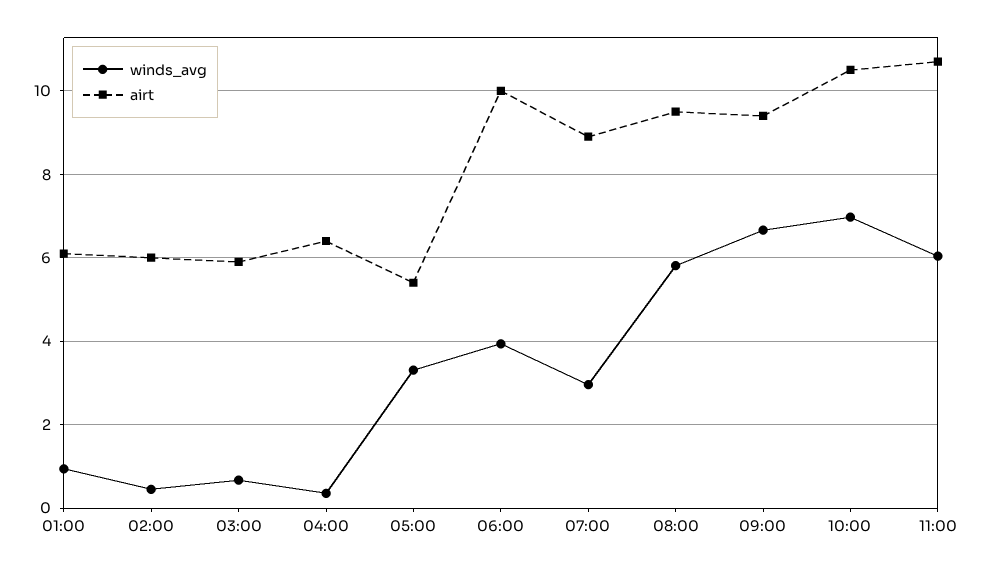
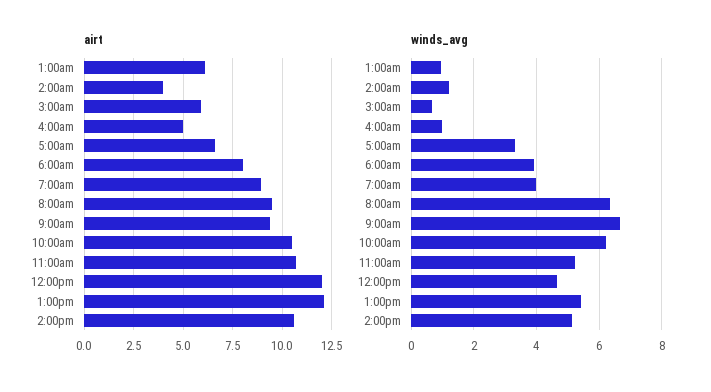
winds_avg, 02:00: 0.4 -> 1.2
airt, 02:00: 6 -> 4
winds_avg, 04:00: 0.4 -> 1
airt, 04:00: 6.4 -> 5
airt, 05:00: 5.4 -> 6.5
airt, 06:00: 10 -> 8
winds_avg, 07:00: 3 -> 4
winds_avg, 08:00: 5.8 -> 6.4
winds_avg, 10:00: 7 -> 6.2
winds_avg, 11:00: 6 -> 5.2
airt, 12:00pm: none -> 12
airt, 1:00pm: none -> 12
airt, 2:00pm: none -> 10.5
winds_avg, 12:00pm: none -> 4.6
winds_avg, 1:00pm: none -> 5.4
winds_avg, 2:00pm: none -> 5.2

